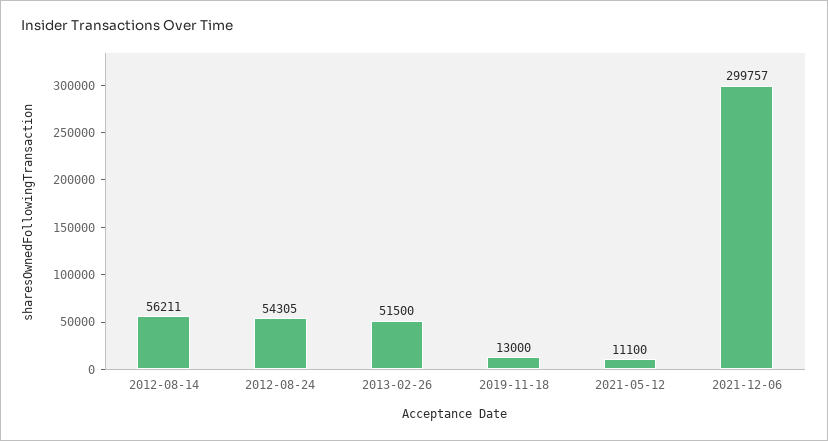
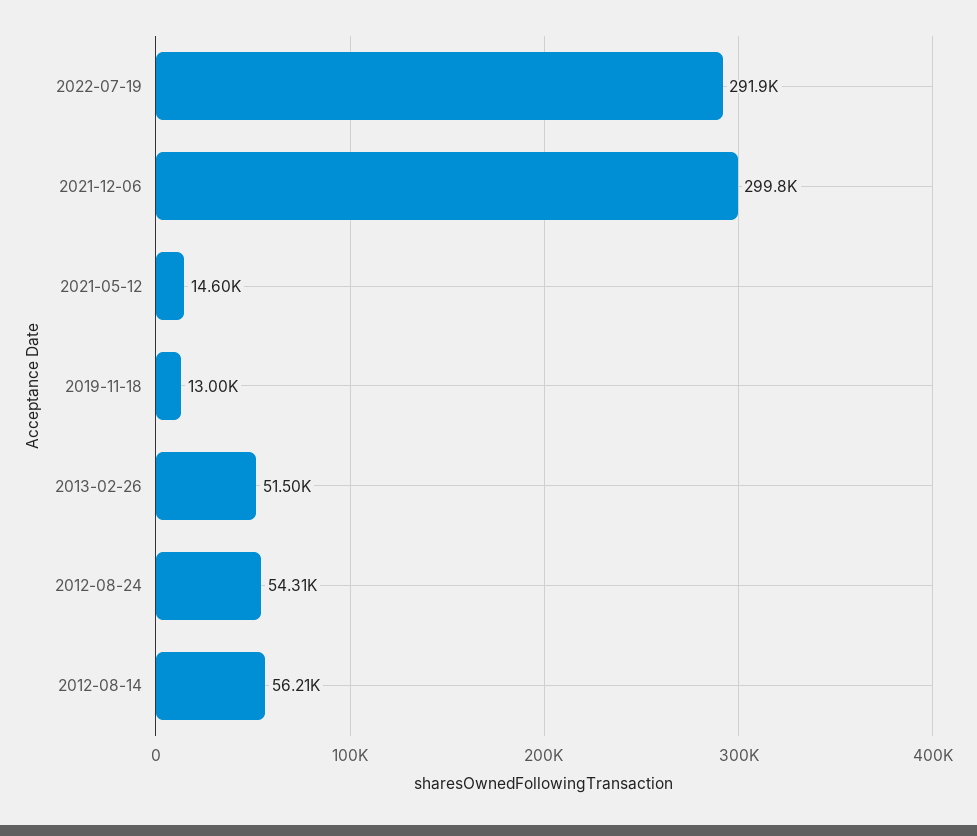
2021-05-12: 11100 -> 14600
2022-07-19: none -> 291900

